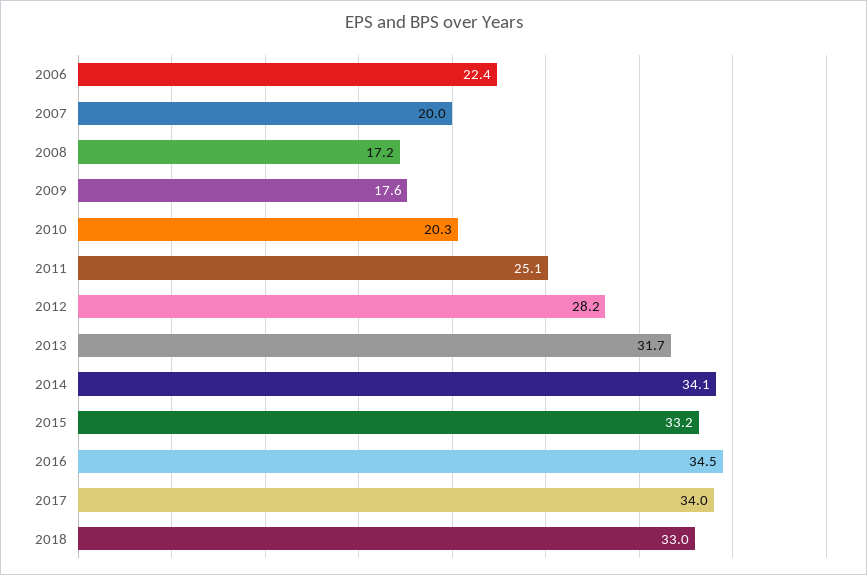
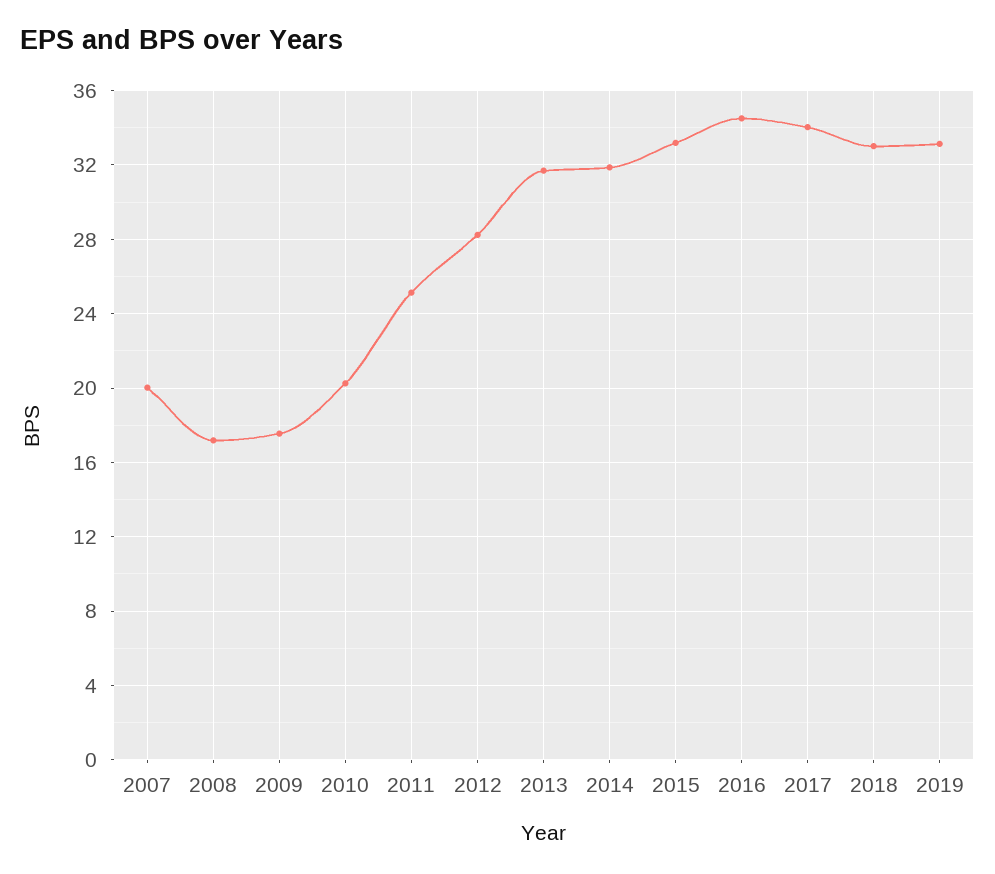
2006: 22.4 -> none
2014: 34.1 -> 32
2019: none -> 33

